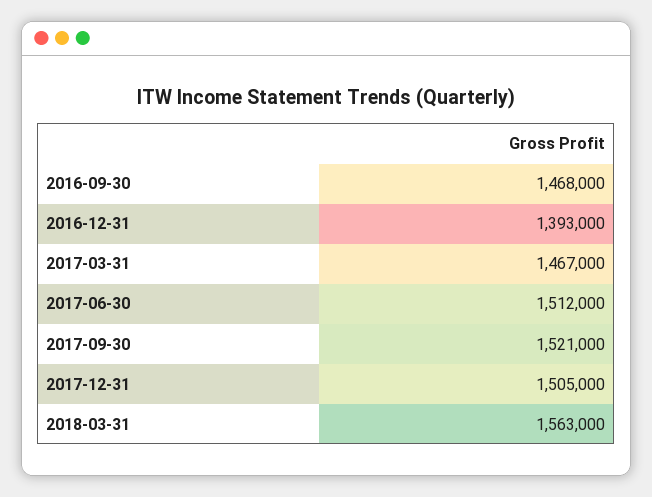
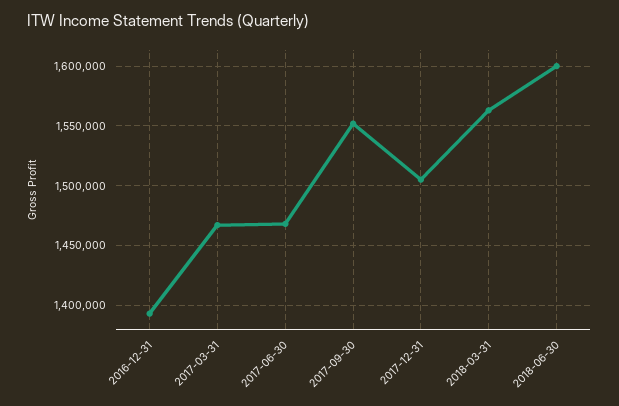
2016-09-30: 1468000 -> none
2017-06-30: 1512000 -> 1470000
2017-09-30: 1521000 -> 1550000
2018-06-30: none -> 1600000

